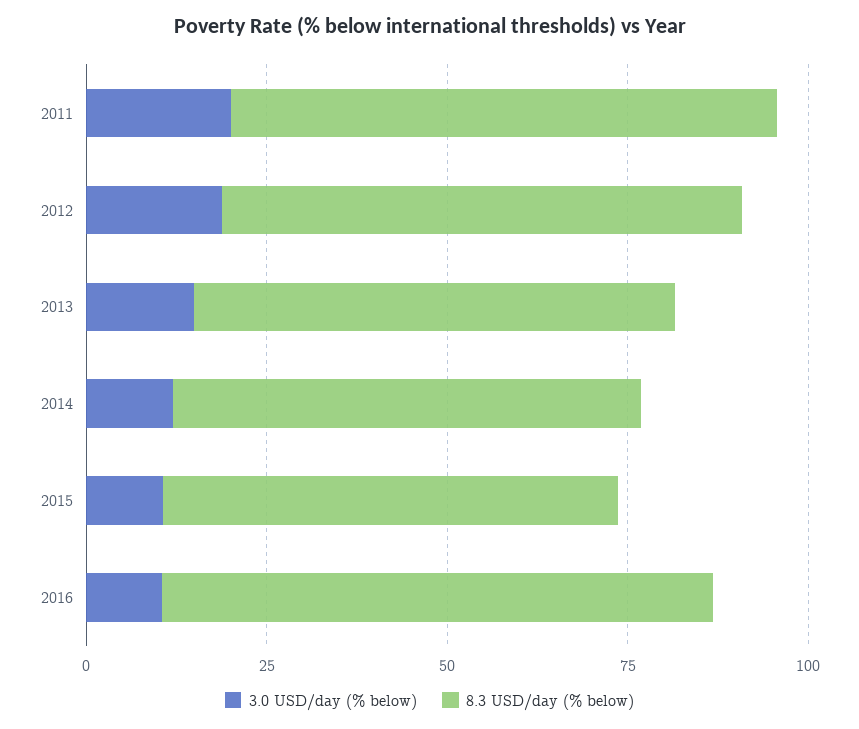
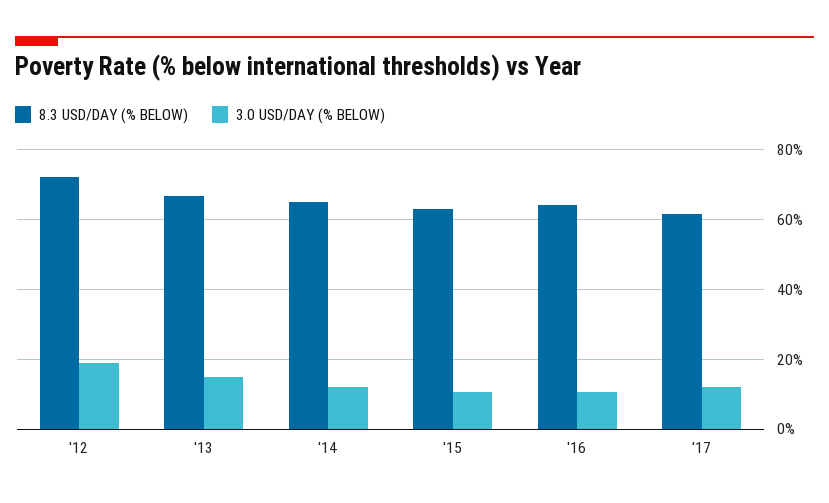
3.0 USD/day (% below), 2011: 20 -> none
8.3 USD/day (% below), 2011: 75 -> none
8.3 USD/day (% below), 2016: 75 -> 64
8.3 USD/day (% below), '17: none -> 62
3.0 USD/day (% below), '17: none -> 12

